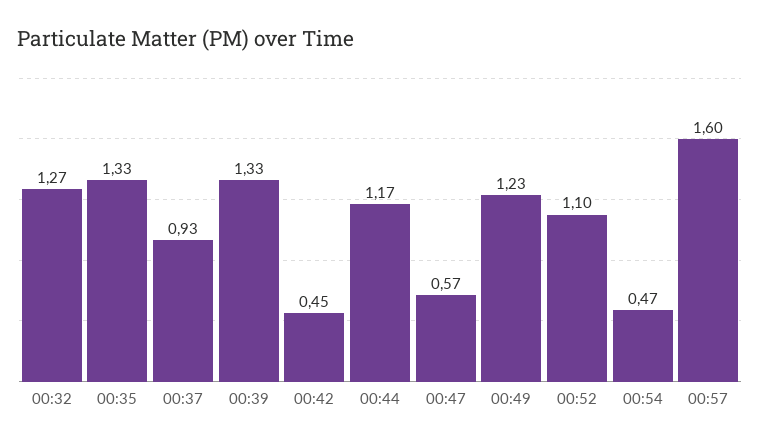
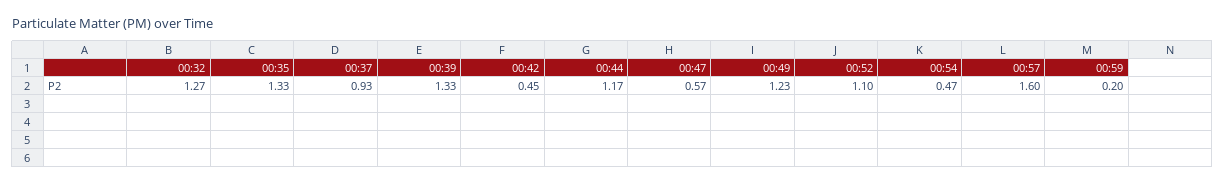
00:59: none -> 0.2

